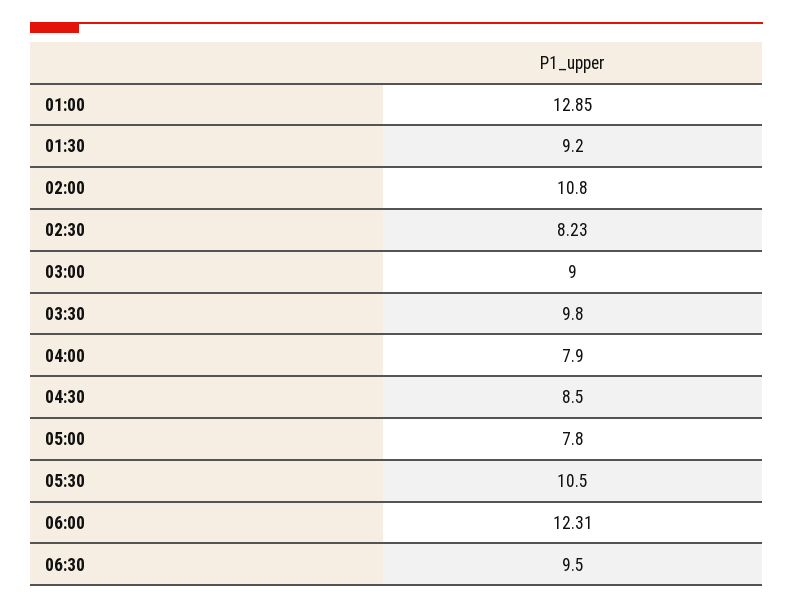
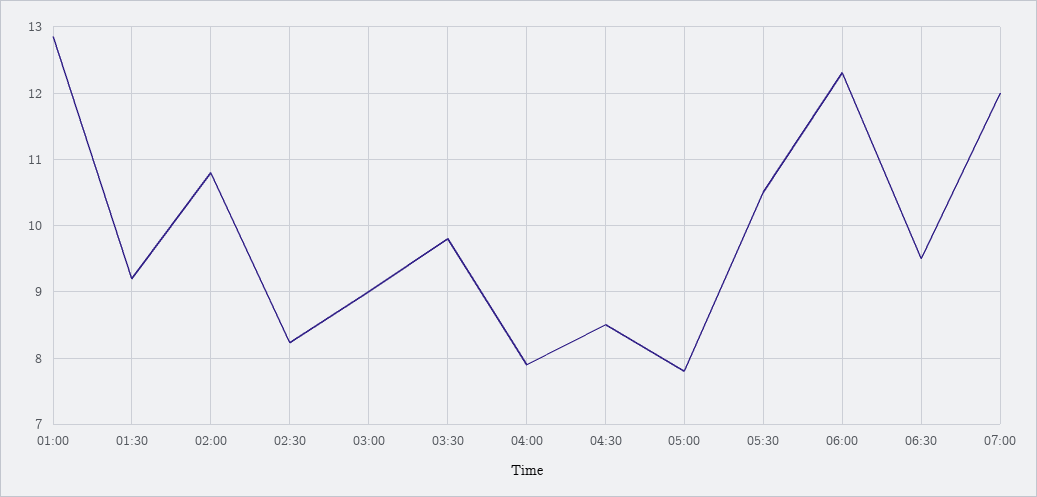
07:00: none -> 12

